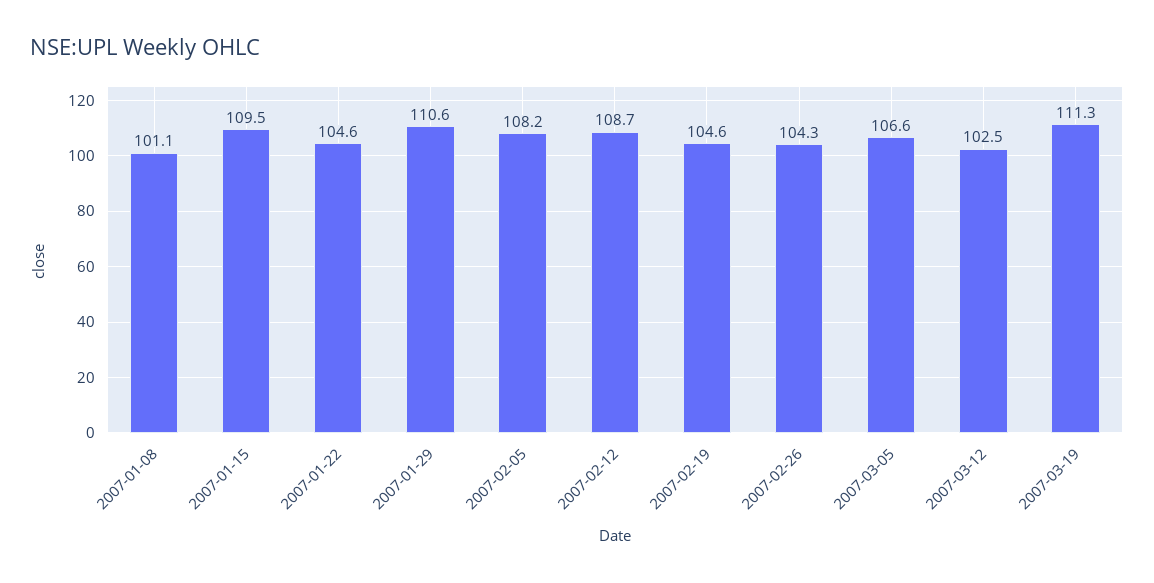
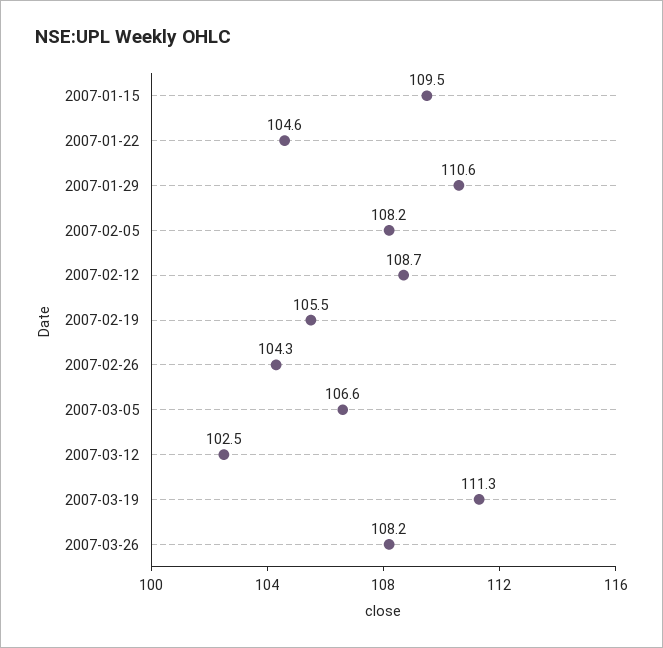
2007-01-08: 101.1 -> none
2007-02-19: 104.6 -> 105.5
2007-03-26: none -> 108.2

